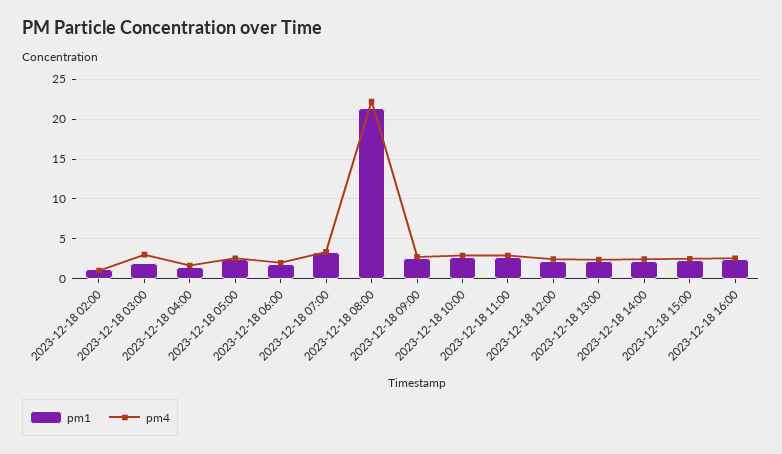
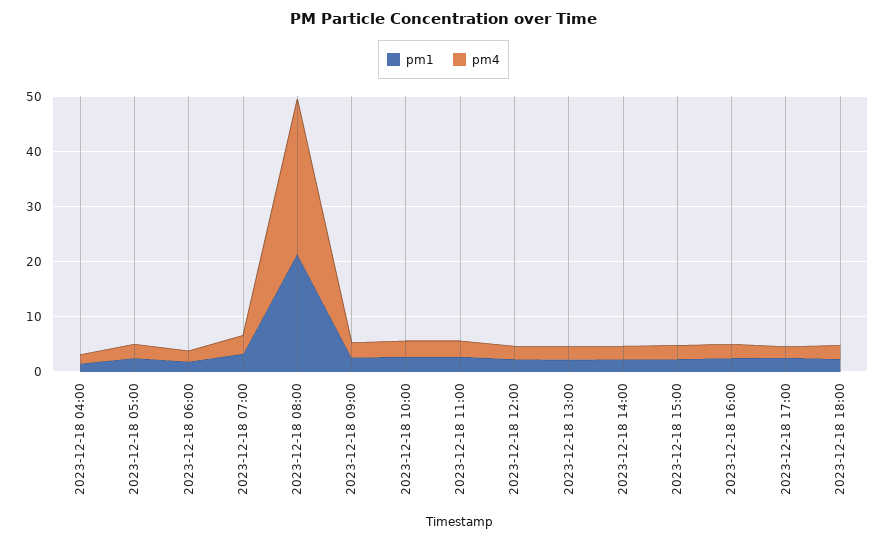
pm1, 2023-12-18 02:00: 1 -> none
pm4, 2023-12-18 02:00: 1 -> none
pm1, 2023-12-18 03:00: 2 -> none
pm4, 2023-12-18 03:00: 3 -> none
pm4, 2023-12-18 08:00: 22 -> 28
pm1, 2023-12-18 17:00: none -> 2
pm4, 2023-12-18 17:00: none -> 2
pm1, 2023-12-18 18:00: none -> 2
pm4, 2023-12-18 18:00: none -> 2

